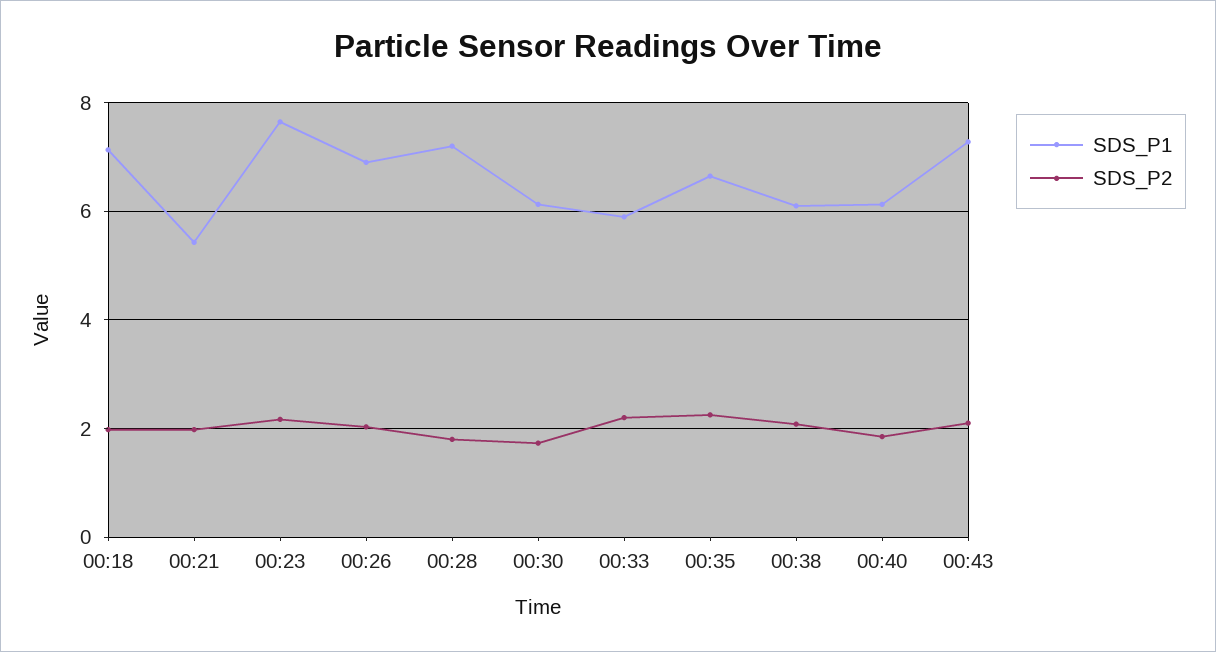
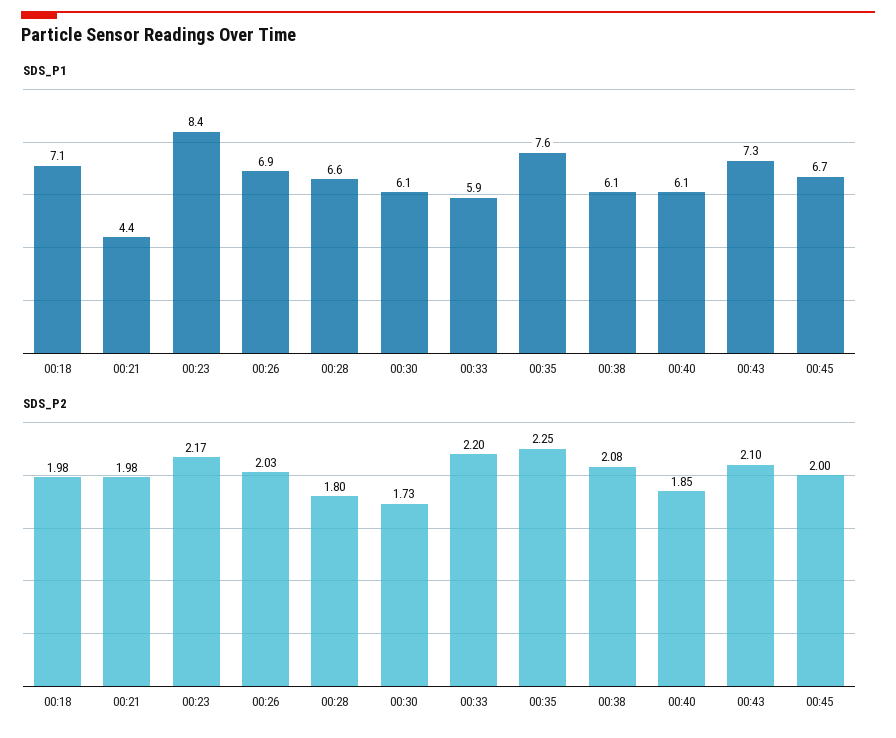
SDS_P1, 00:21: 5.4 -> 4.4
SDS_P1, 00:23: 7.6 -> 8.4
SDS_P1, 00:28: 7.2 -> 6.6
SDS_P1, 00:35: 6.6 -> 7.6
SDS_P1, 00:45: none -> 6.7
SDS_P2, 00:45: none -> 2

